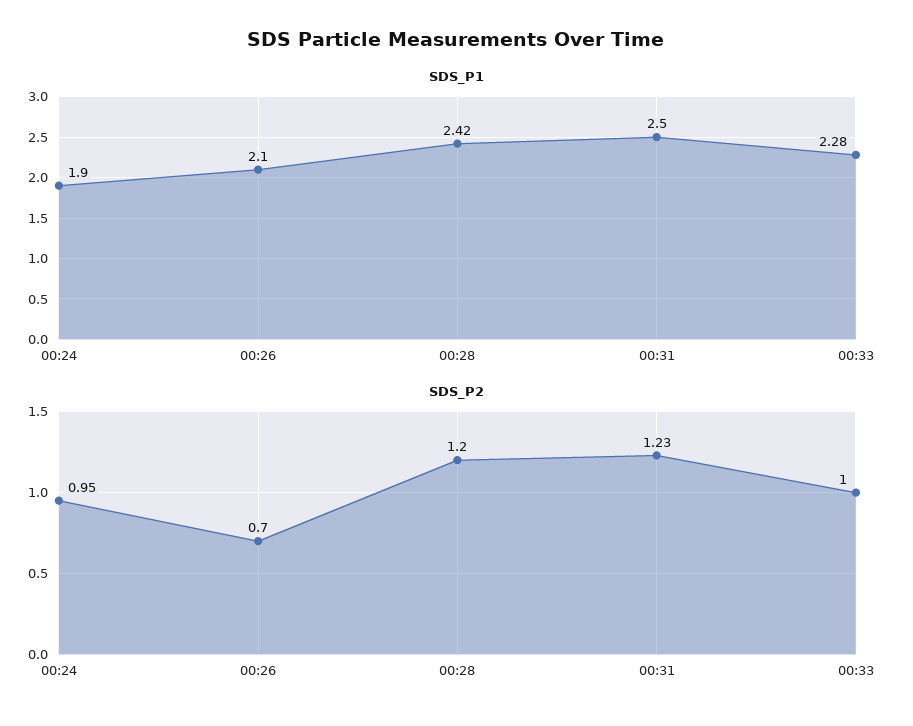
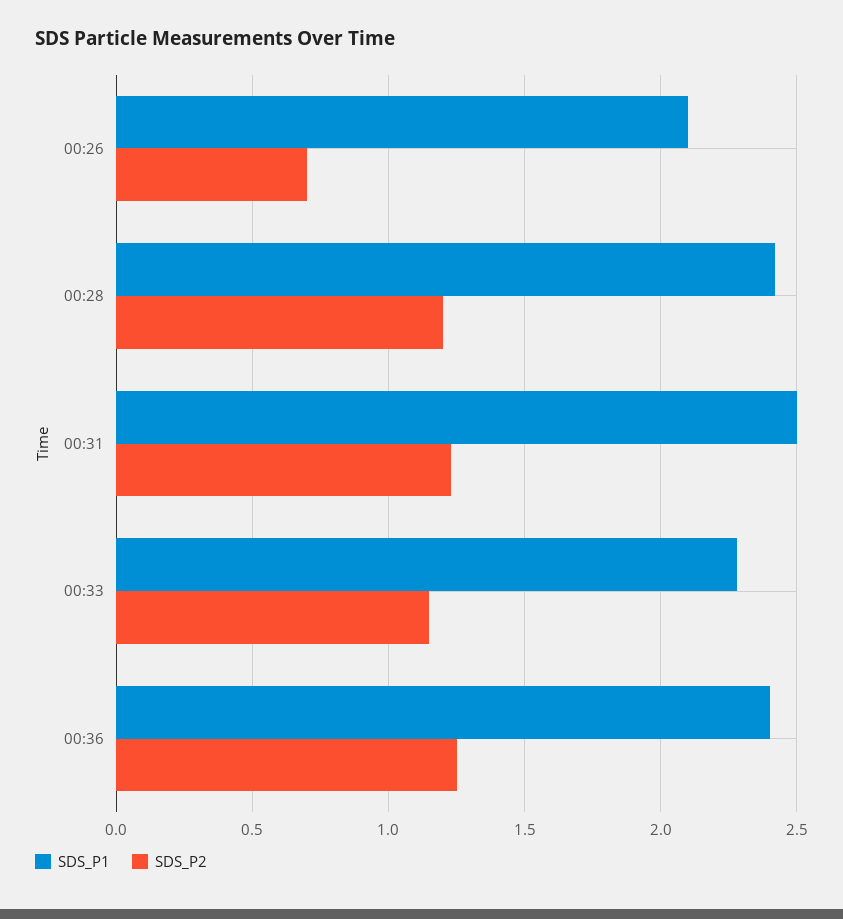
SDS_P1, 00:24: 1.9 -> none
SDS_P2, 00:24: 0.95 -> none
SDS_P2, 00:33: 1 -> 1.15
SDS_P1, 00:36: none -> 2.4
SDS_P2, 00:36: none -> 1.25

